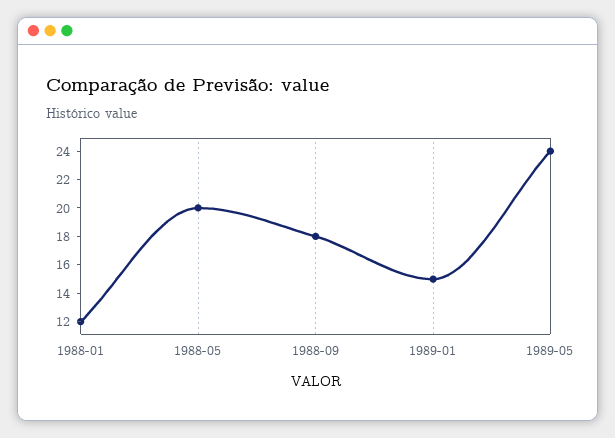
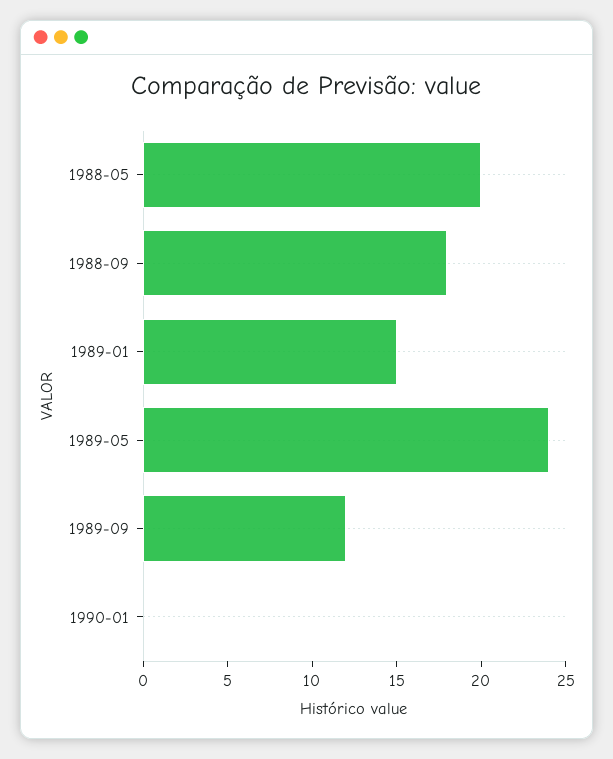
1988-01: 12 -> none
1989-09: none -> 12
1990-01: none -> 0

